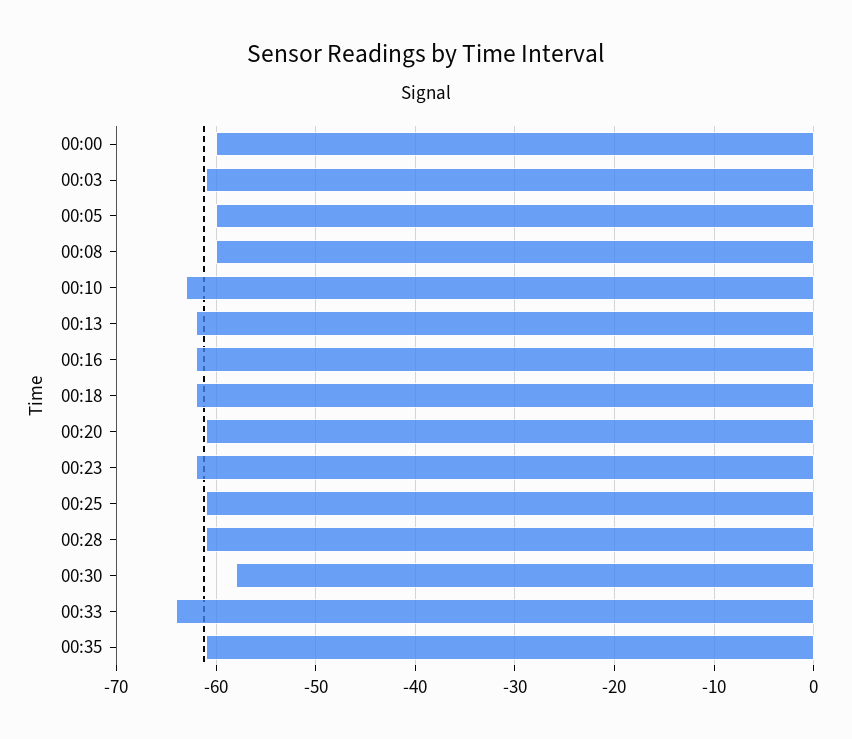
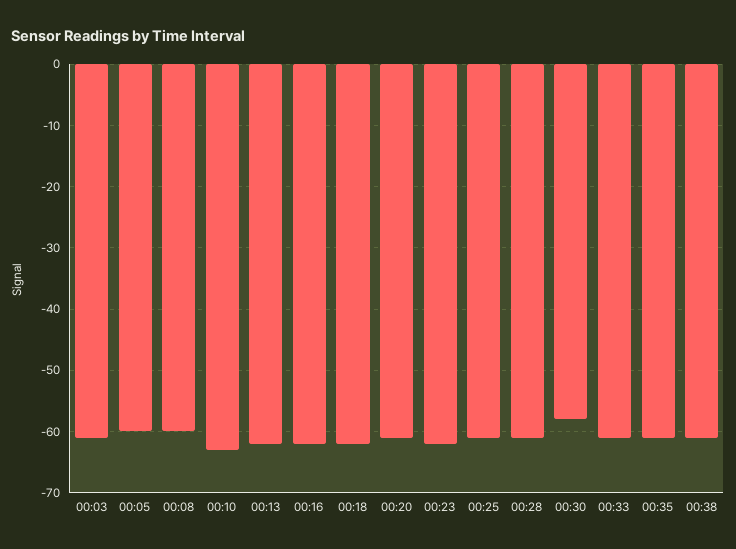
00:00: -60 -> none
00:33: -64 -> -61
00:38: none -> -61

